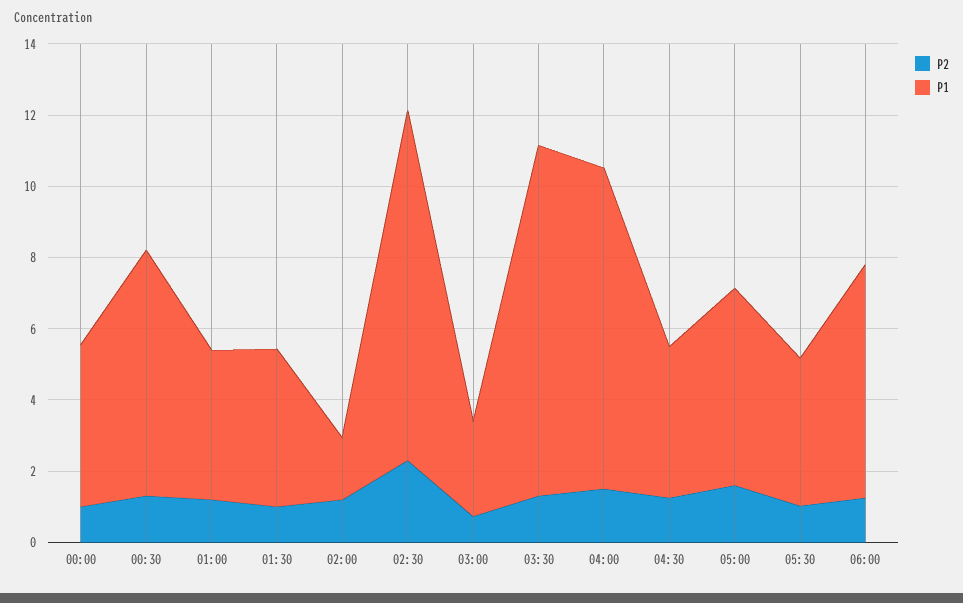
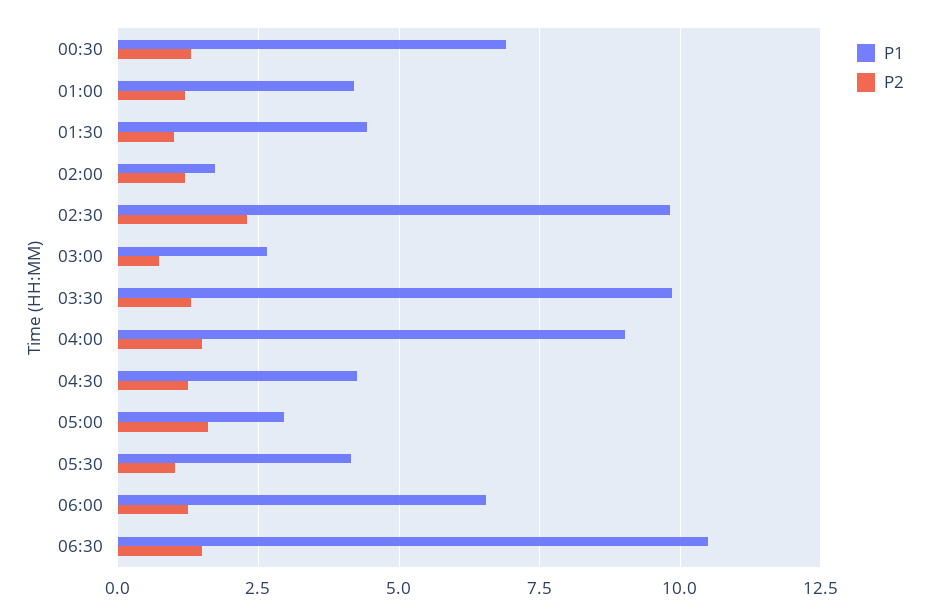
P2, 00:00: 1 -> none
P1, 00:00: 4.5 -> none
P1, 05:00: 5.5 -> 3
P1, 06:30: none -> 10.5
P2, 06:30: none -> 1.5

